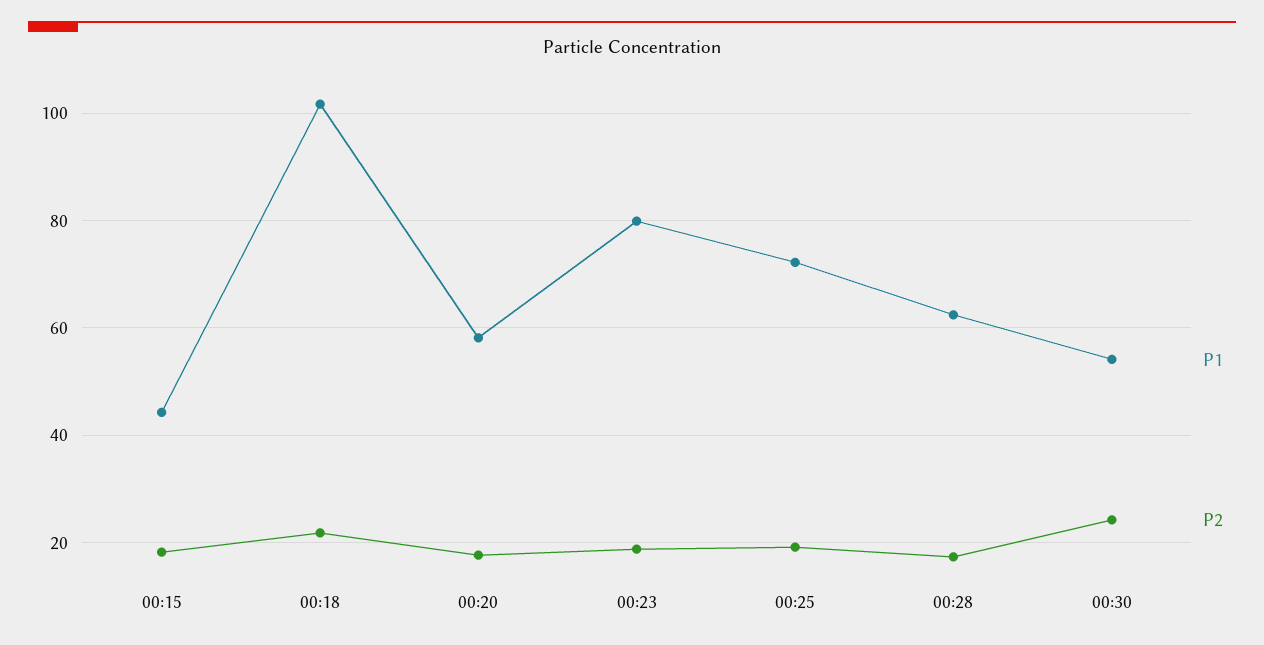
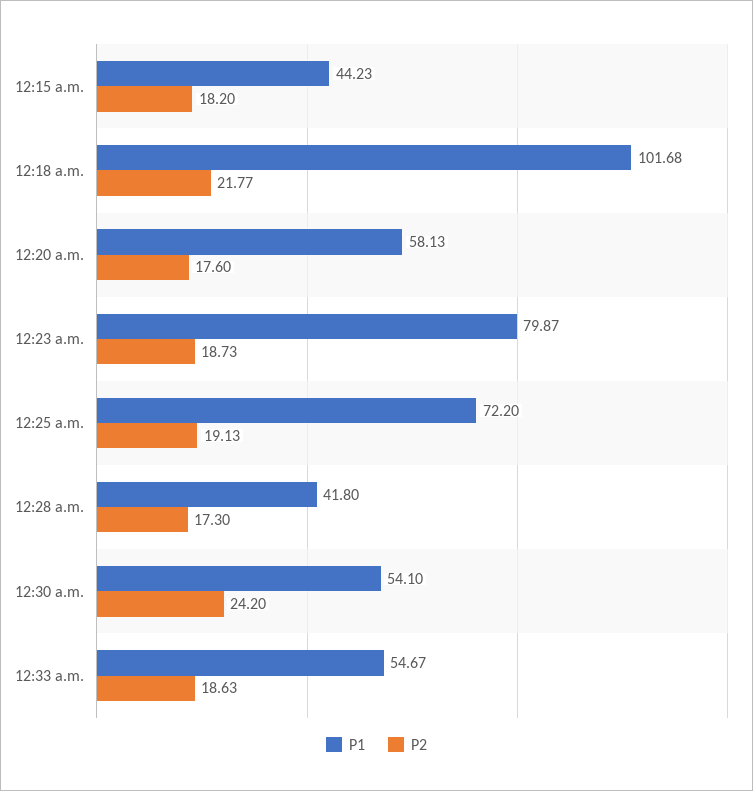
P1, 00:28: 62 -> 41.8
P1, 12:33 a.m.: none -> 54.67
P2, 12:33 a.m.: none -> 18.63

